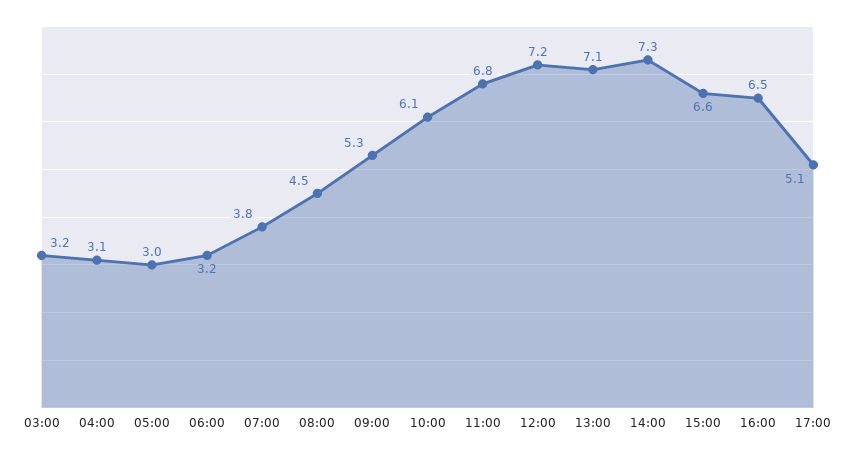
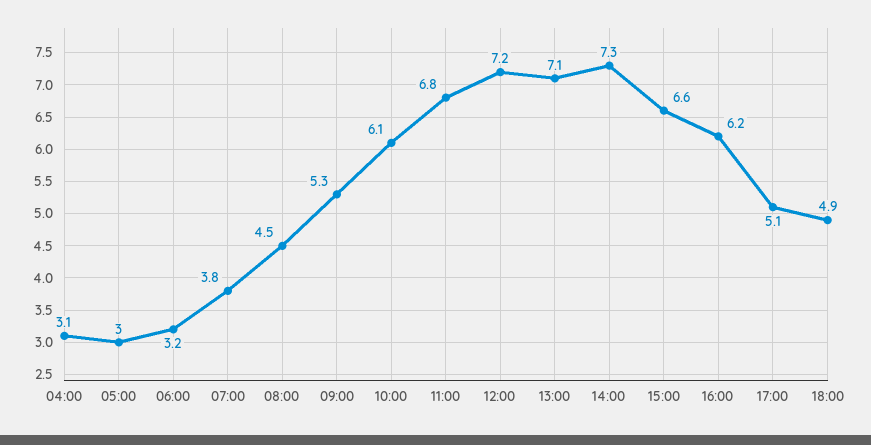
03:00: 3.2 -> none
16:00: 6.5 -> 6.2
18:00: none -> 4.9

